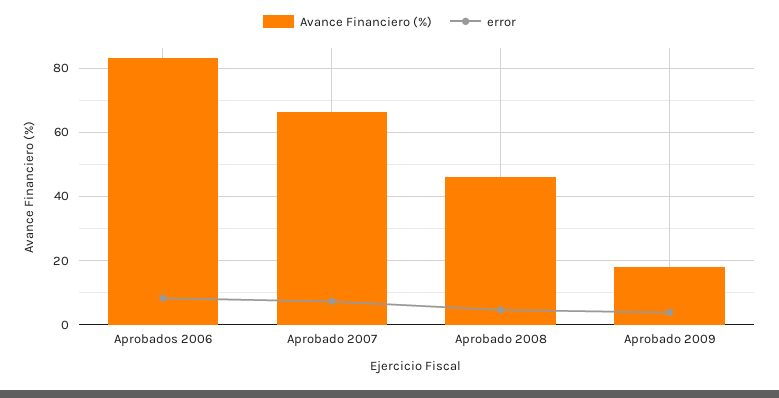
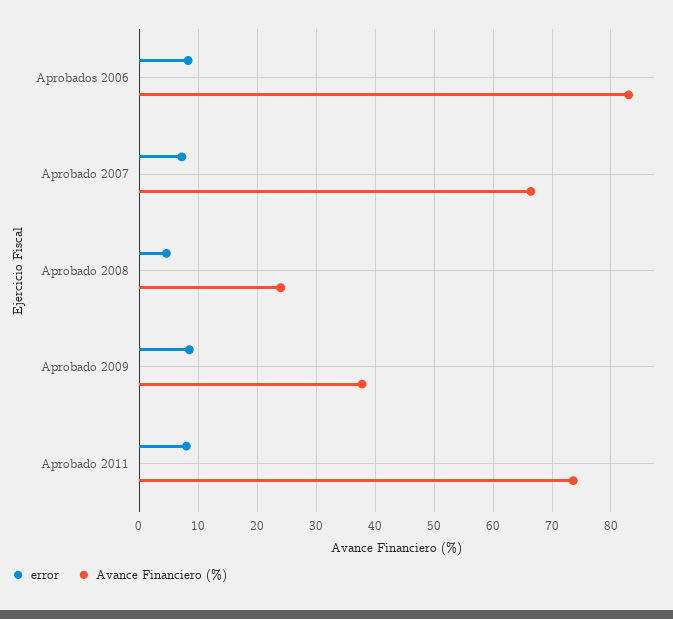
Avance Financiero (%), Aprobado 2008: 46 -> 24
Avance Financiero (%), Aprobado 2009: 18 -> 38
error, Aprobado 2009: 4 -> 8
error, Aprobado 2011: none -> 8
Avance Financiero (%), Aprobado 2011: none -> 74

